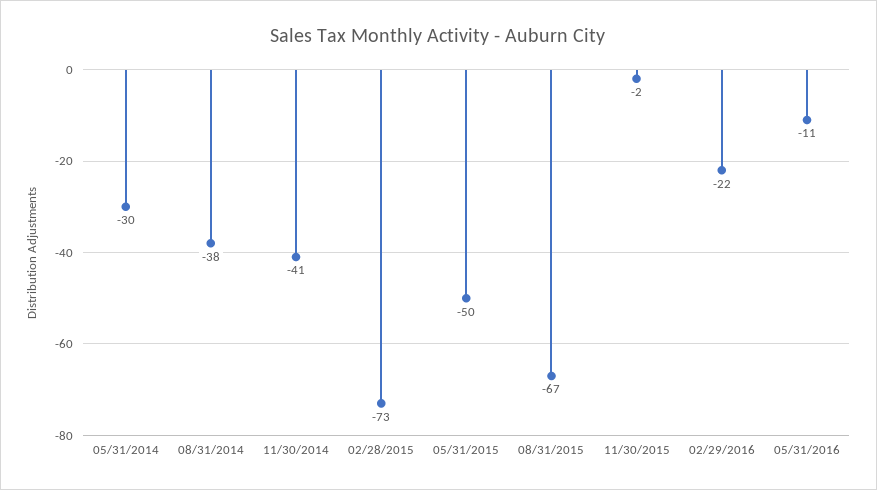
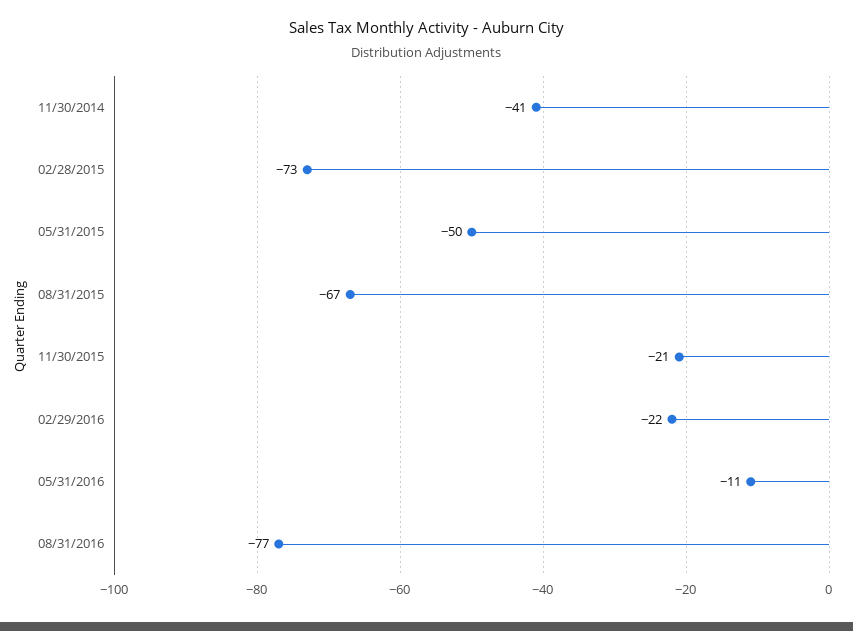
05/31/2014: -30 -> none
08/31/2014: -38 -> none
11/30/2015: -2 -> -21
08/31/2016: none -> -77

